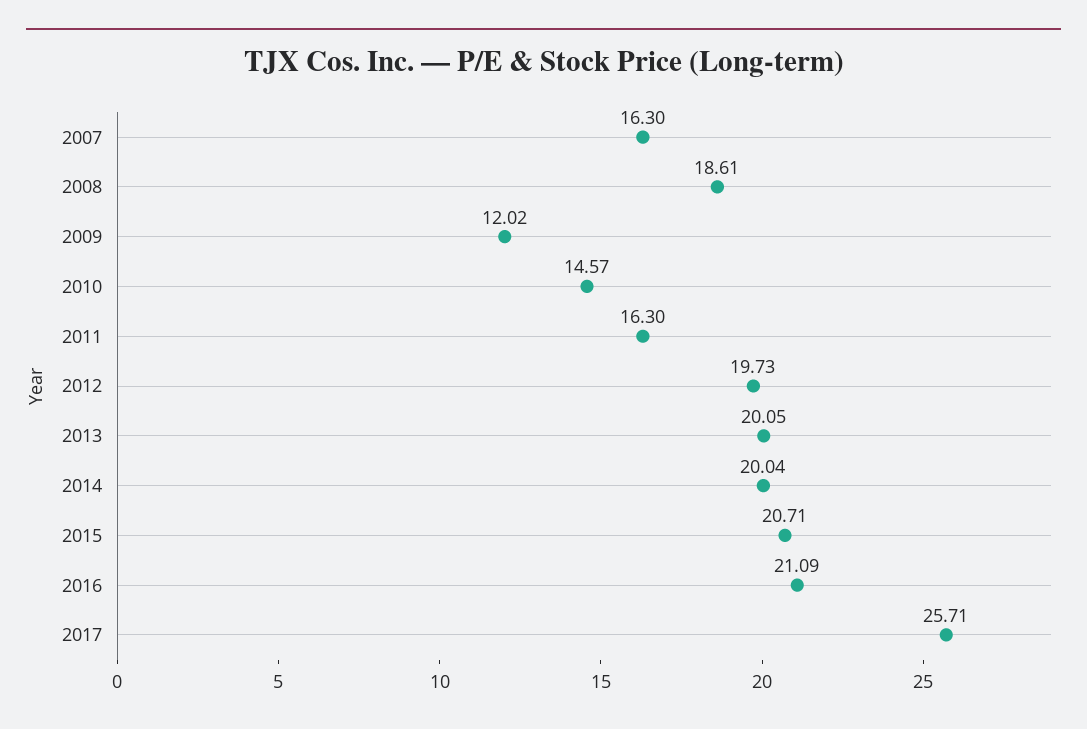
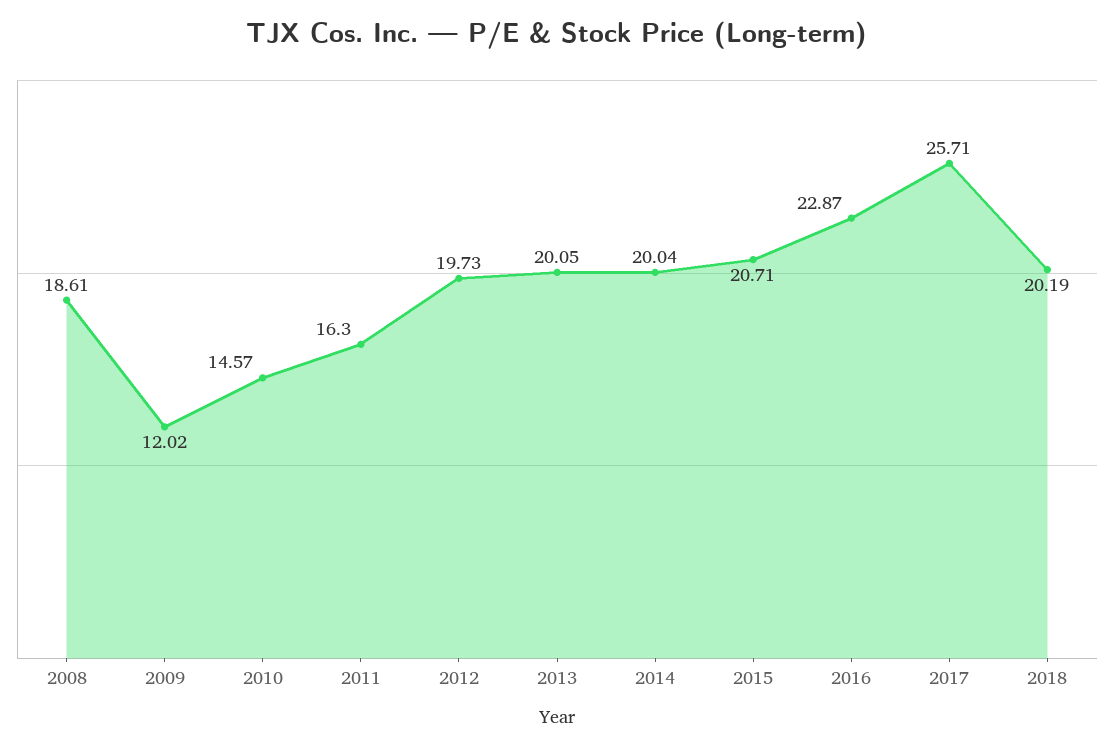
2007: 16.3 -> none
2016: 21.09 -> 22.87
2018: none -> 20.19

